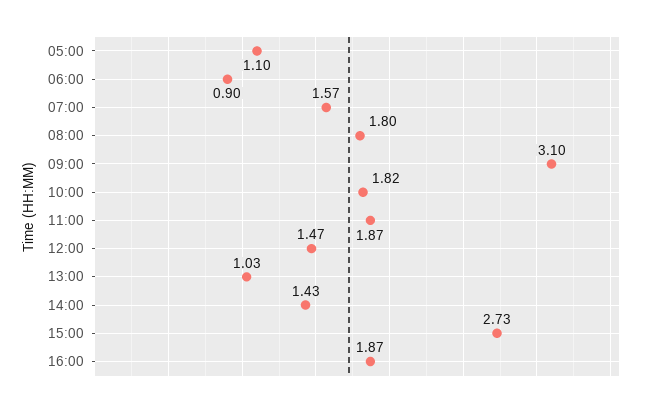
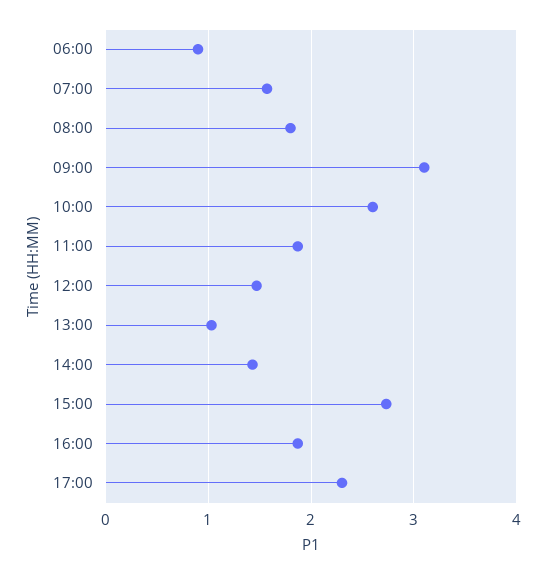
05:00: 1.1 -> none
10:00: 1.82 -> 2.6
17:00: none -> 2.3

